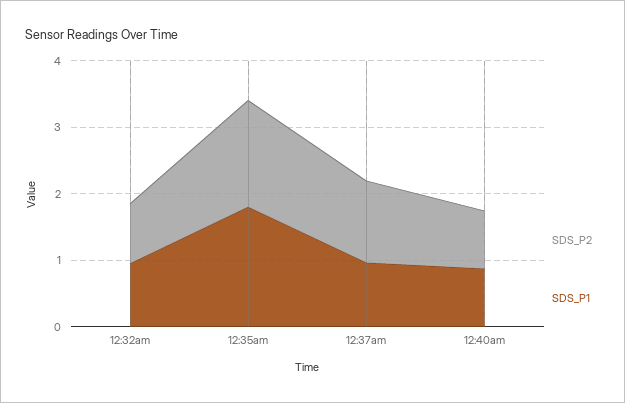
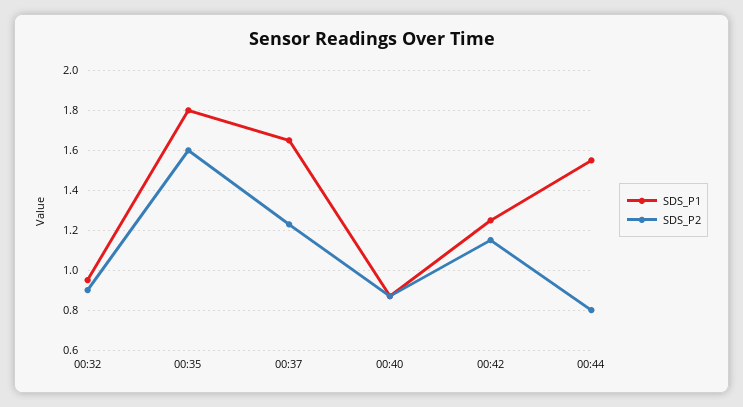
SDS_P1, 12:37am: 1 -> 1.65
SDS_P1, 00:42: none -> 1.25
SDS_P2, 00:42: none -> 1.15
SDS_P1, 00:44: none -> 1.55
SDS_P2, 00:44: none -> 0.8

